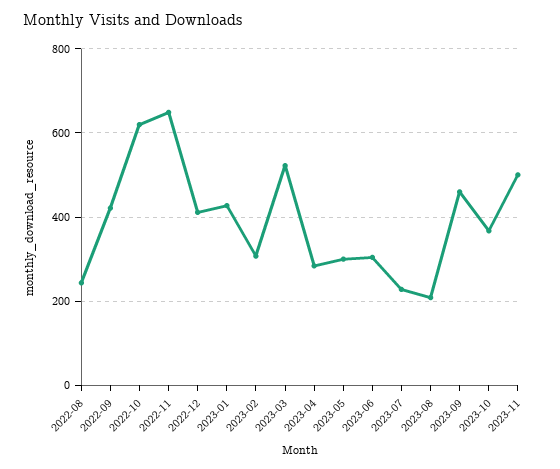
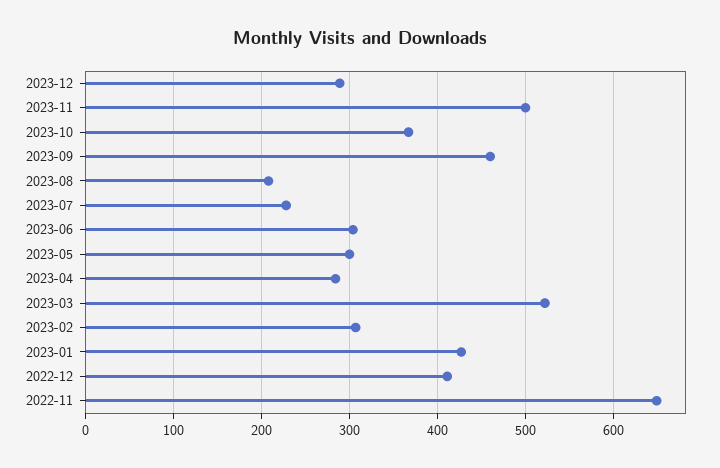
2022-08: 240 -> none
2022-09: 420 -> none
2022-10: 620 -> none
2023-12: none -> 290

